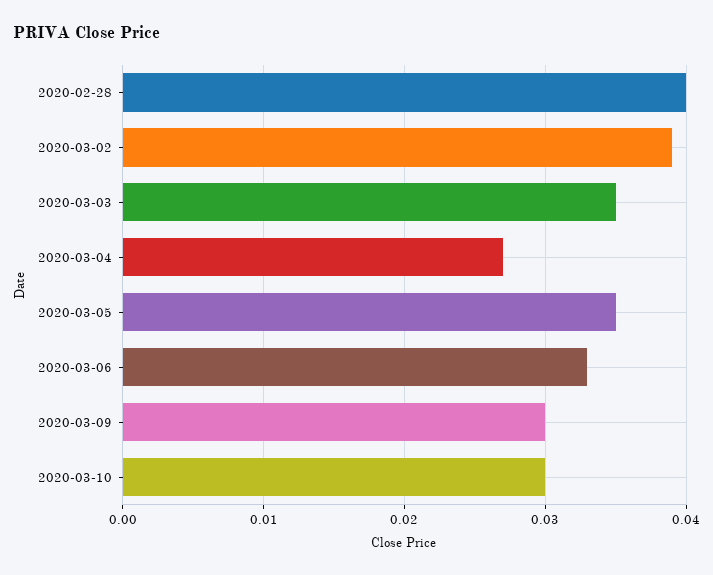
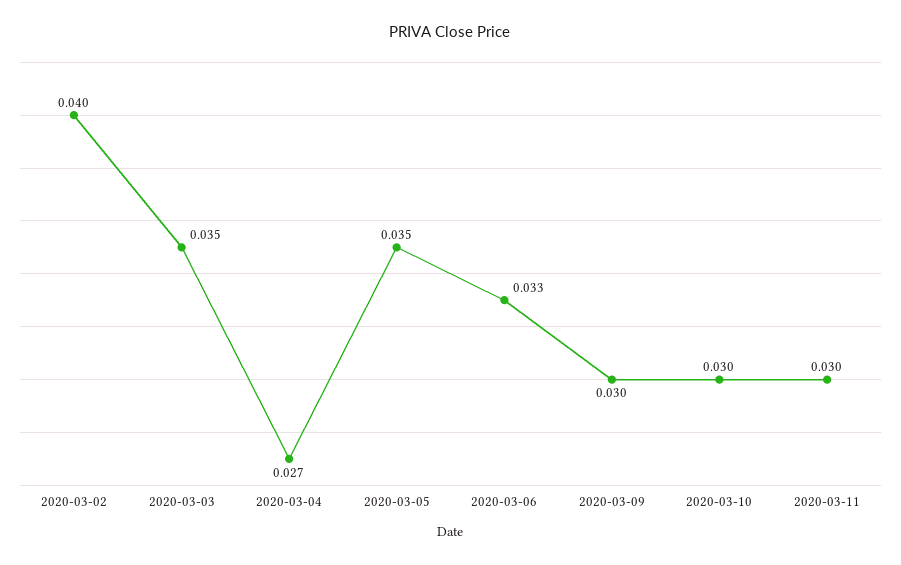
2020-02-28: 0.04 -> none
2020-03-02: 0.039 -> 0.04
2020-03-11: none -> 0.03

